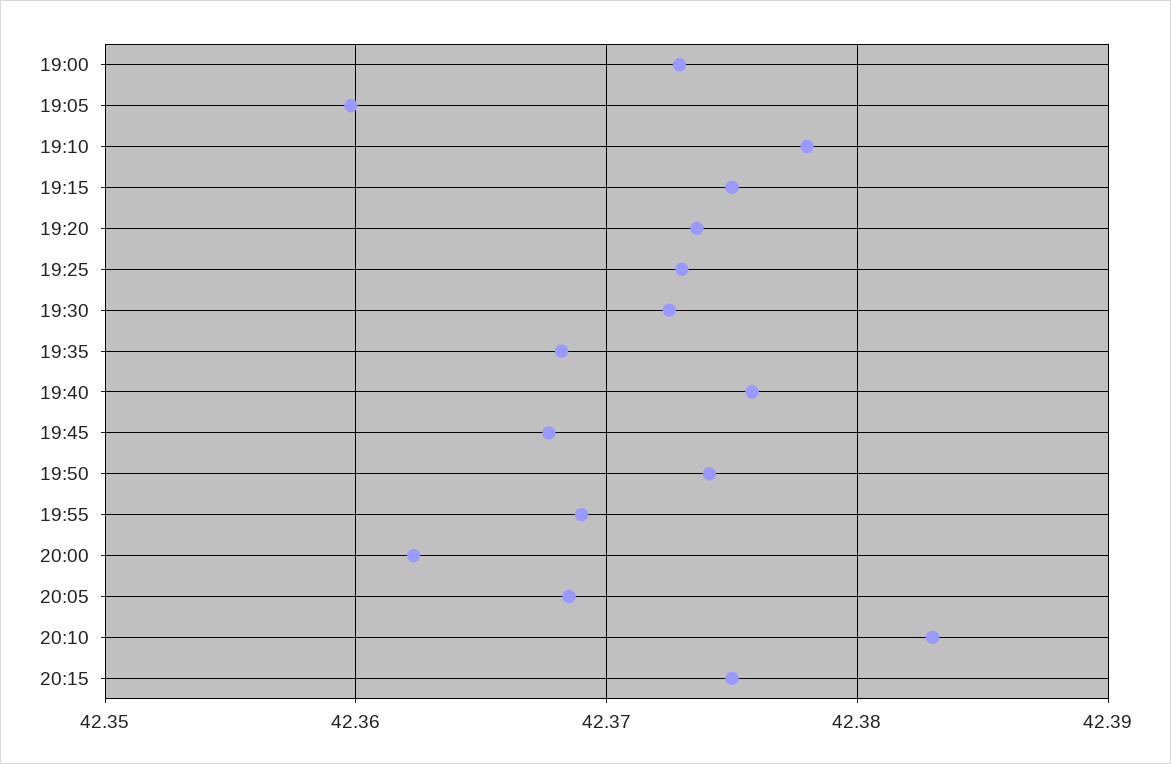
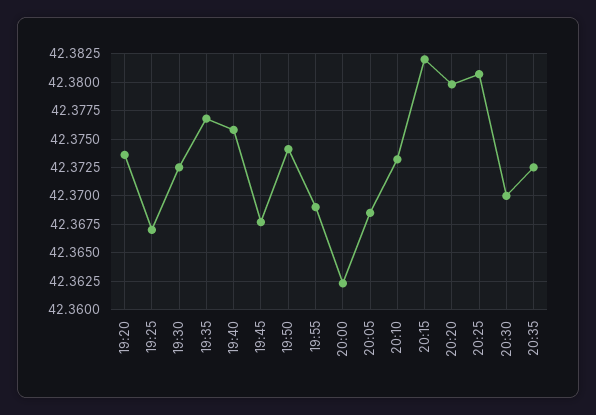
19:00: 42.373 -> none
19:05: 42.36 -> none
19:10: 42.378 -> none
19:15: 42.375 -> none
19:25: 42.373 -> 42.3675
19:35: 42.368 -> 42.3775
20:10: 42.383 -> 42.3725
20:15: 42.375 -> 42.3825
20:20: none -> 42.38
20:25: none -> 42.38
20:30: none -> 42.37
20:35: none -> 42.3725

